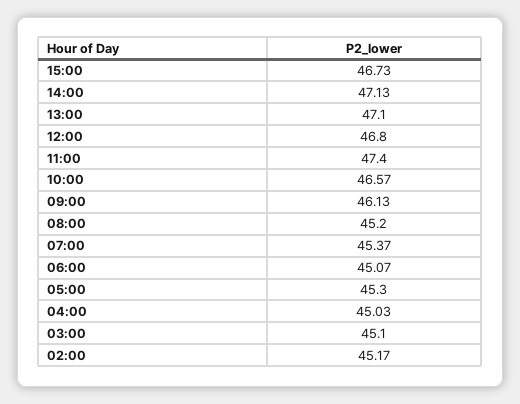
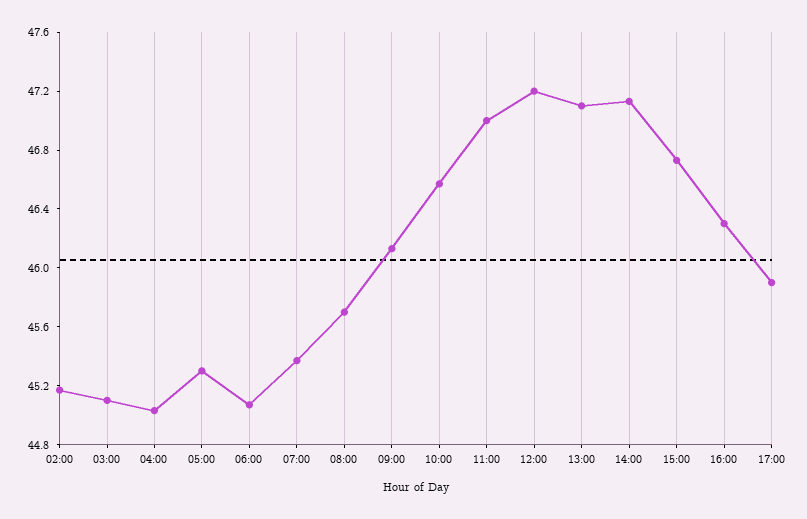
12:00: 46.8 -> 47.2
11:00: 47.4 -> 47
08:00: 45.2 -> 45.7
16:00: none -> 46.3
17:00: none -> 45.9

